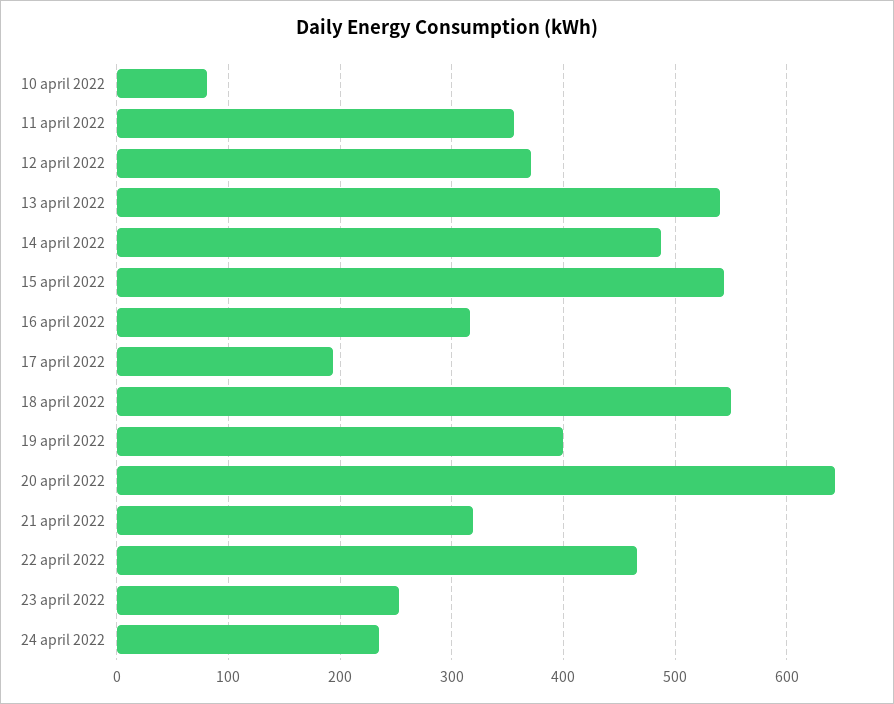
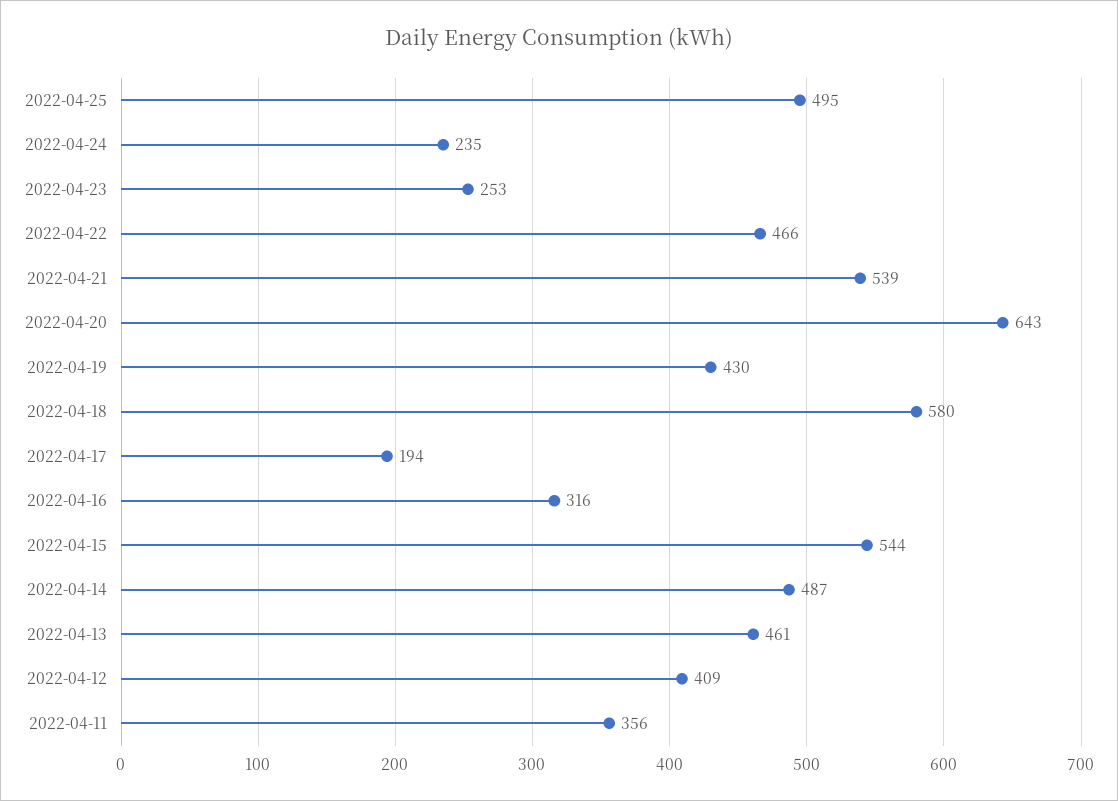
10 april 2022: 80 -> none
12 april 2022: 370 -> 409
13 april 2022: 540 -> 461
18 april 2022: 550 -> 580
19 april 2022: 400 -> 430
21 april 2022: 320 -> 539
2022-04-25: none -> 495

